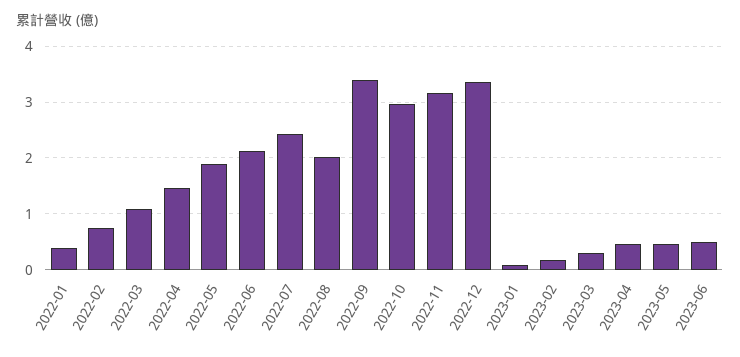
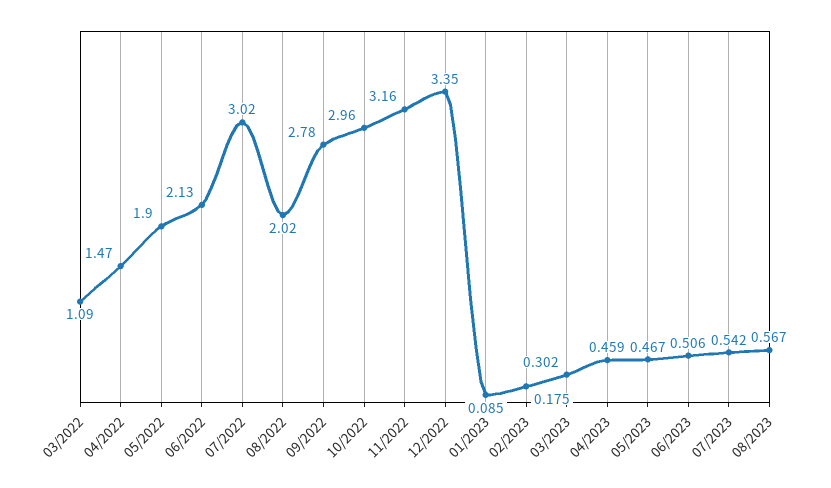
2022-01: 0.4 -> none
2022-02: 0.8 -> none
2022-07: 2.4 -> 3.02
2022-09: 3.4 -> 2.78
07/2023: none -> 0.542
08/2023: none -> 0.567

